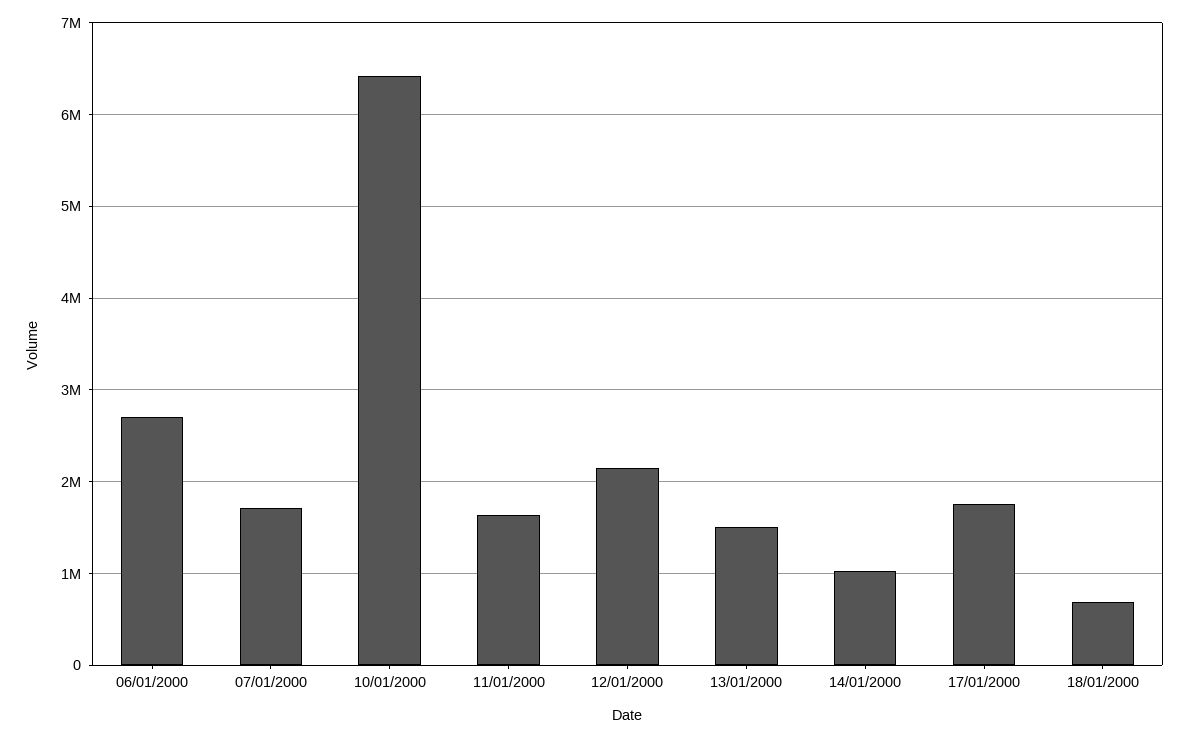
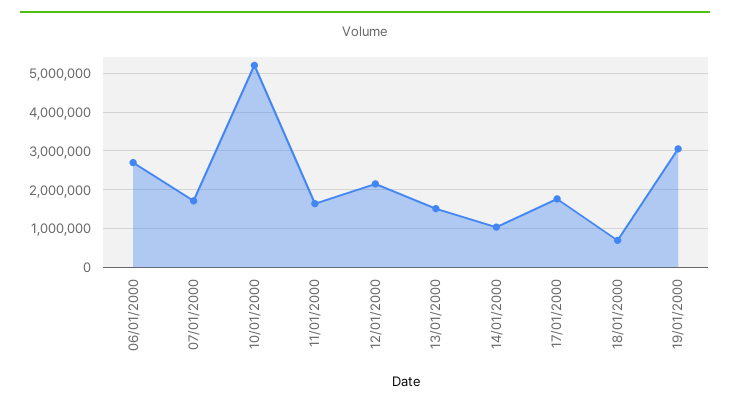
10/01/2000: 6400000 -> 5200000
19/01/2000: none -> 3000000

